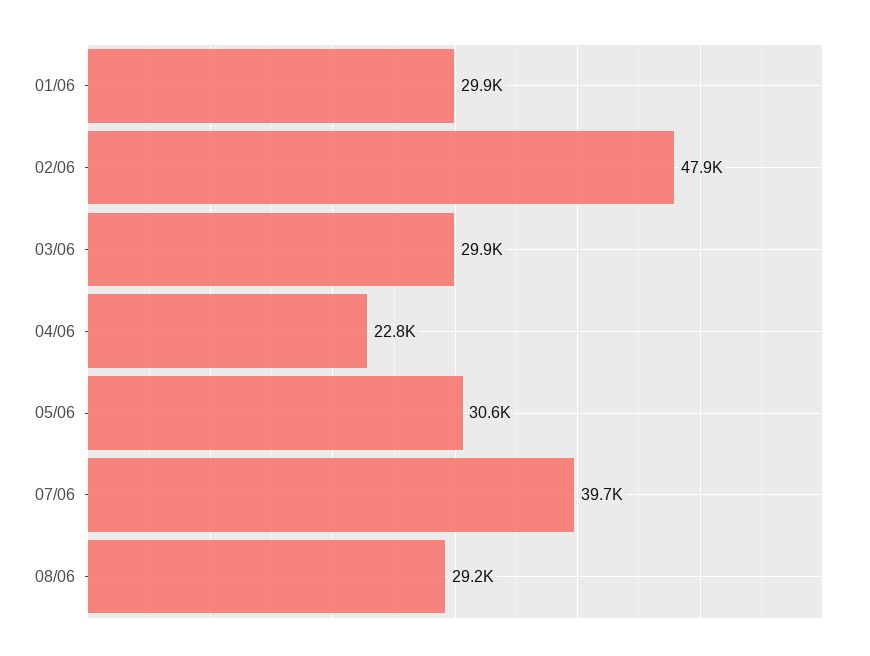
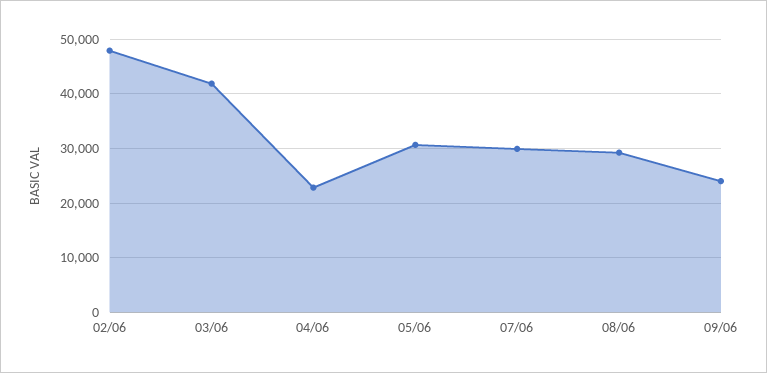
01/06: 29900 -> none
03/06: 29900 -> 42000
07/06: 39700 -> 30000
09/06: none -> 24000

